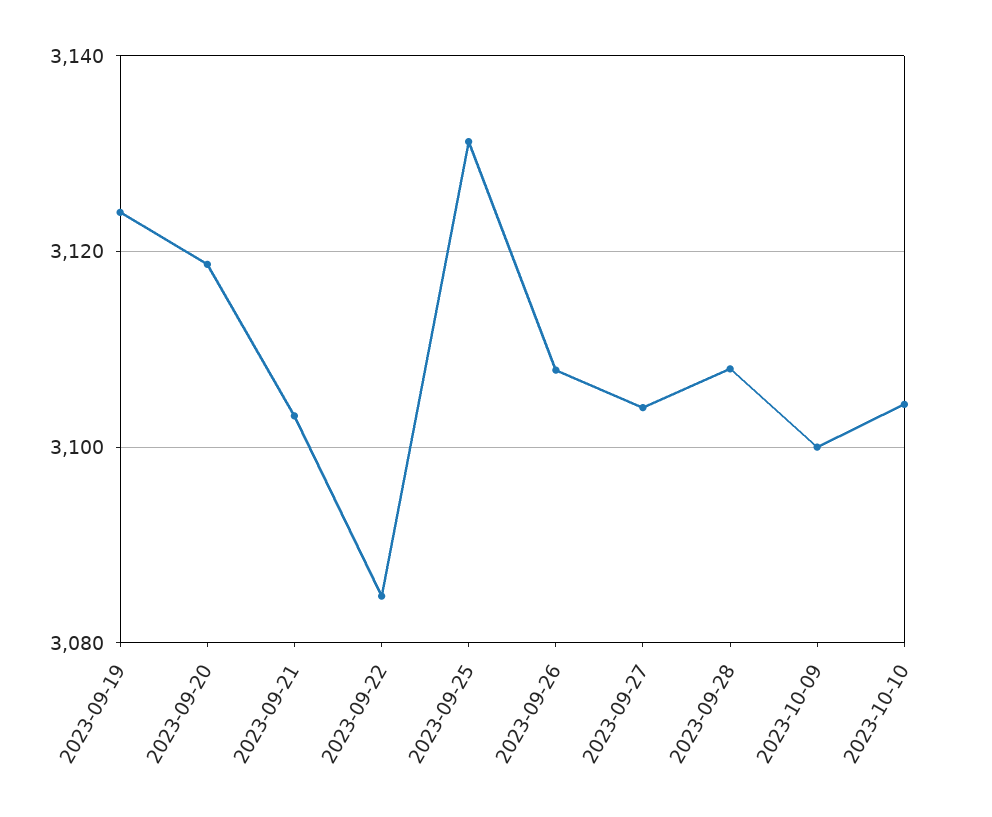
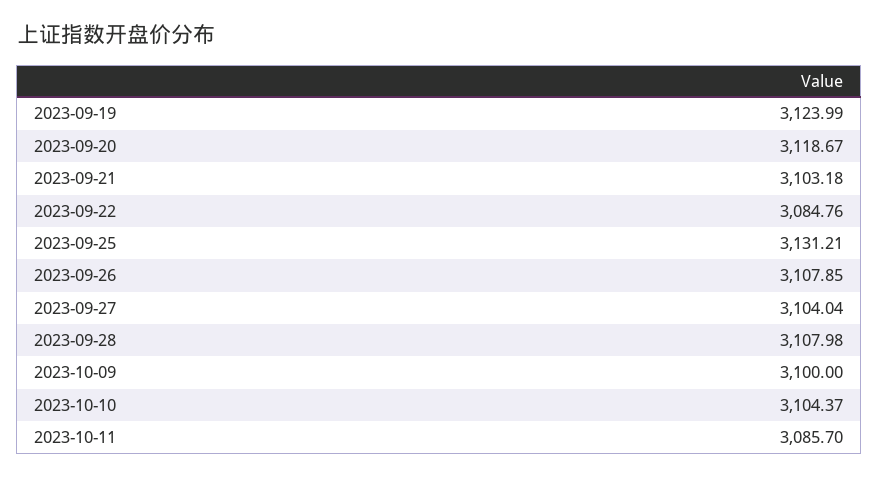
2023-10-11: none -> 3085.7

